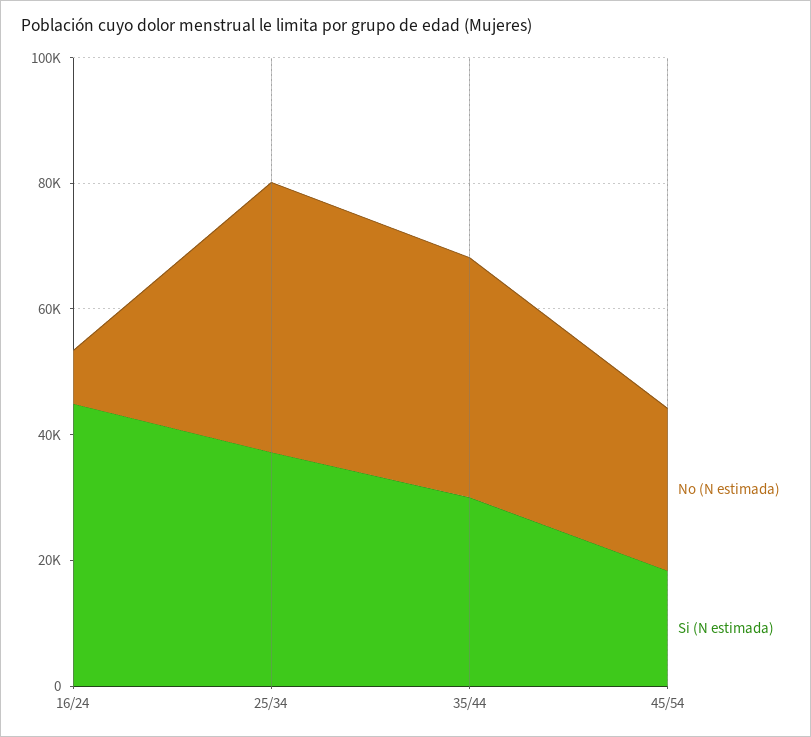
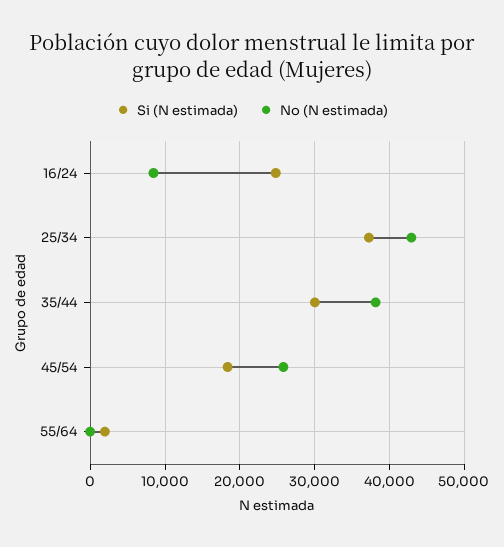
Si (N estimada), 16/24: 45000 -> 25000
Si (N estimada), 55/64: none -> 2000
No (N estimada), 55/64: none -> 0

